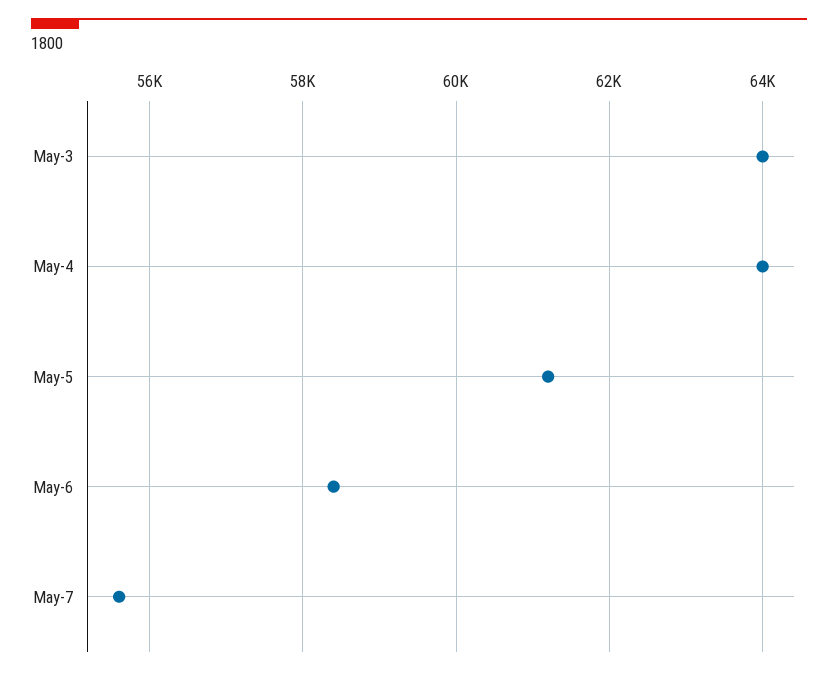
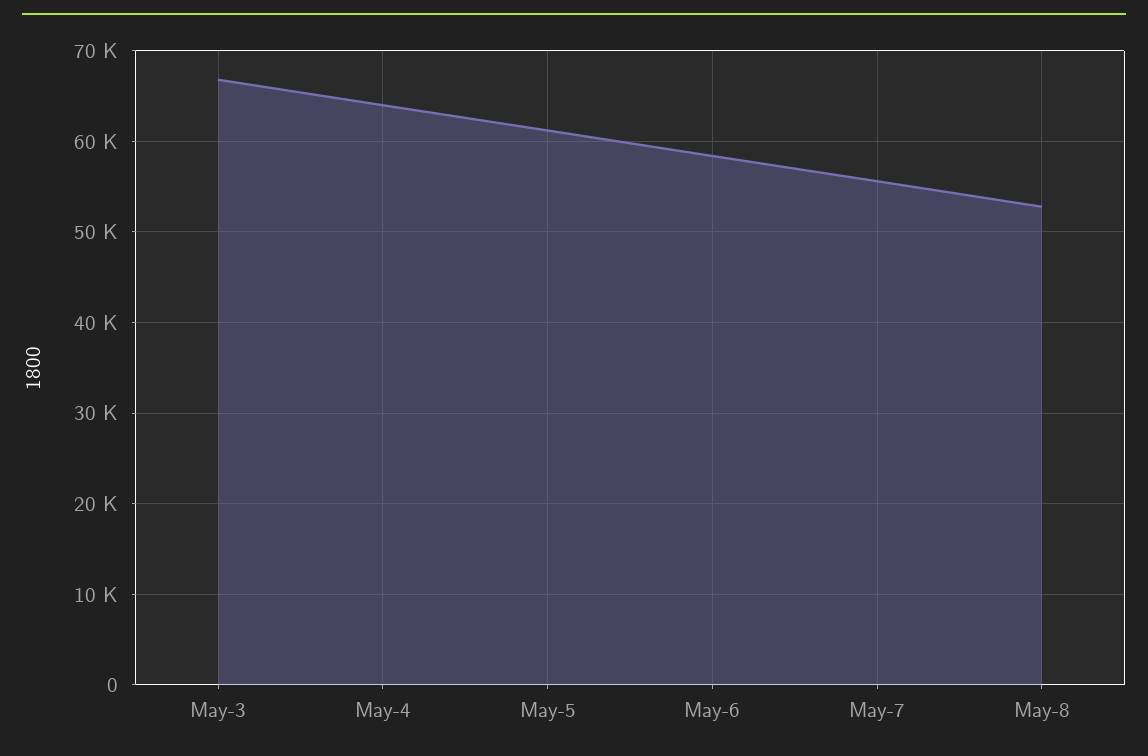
May-3: 64000 -> 67000
May-8: none -> 53000

